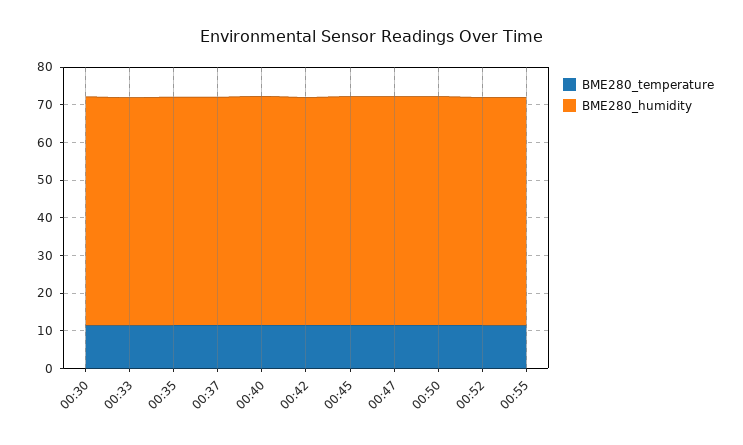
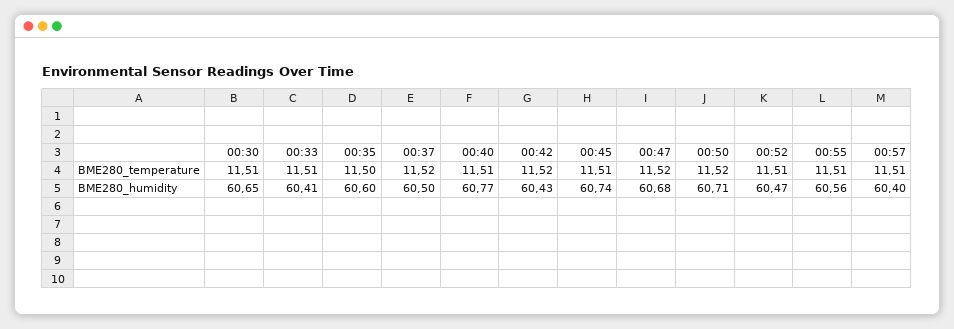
BME280_temperature, 00:57: none -> 11.51
BME280_humidity, 00:57: none -> 60.4

